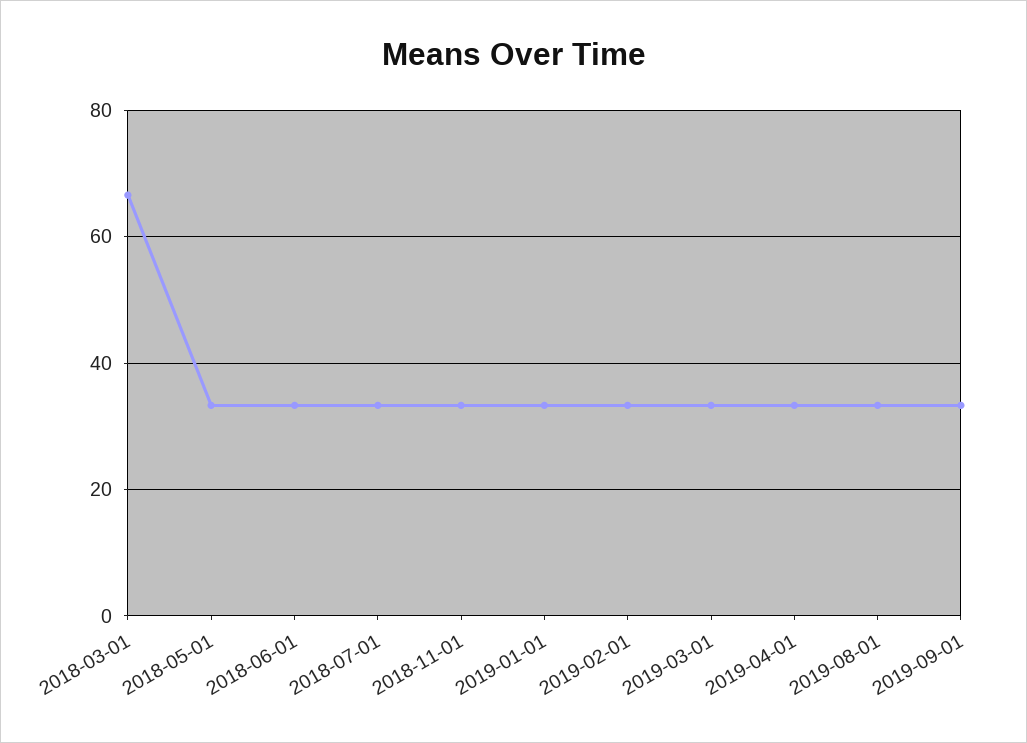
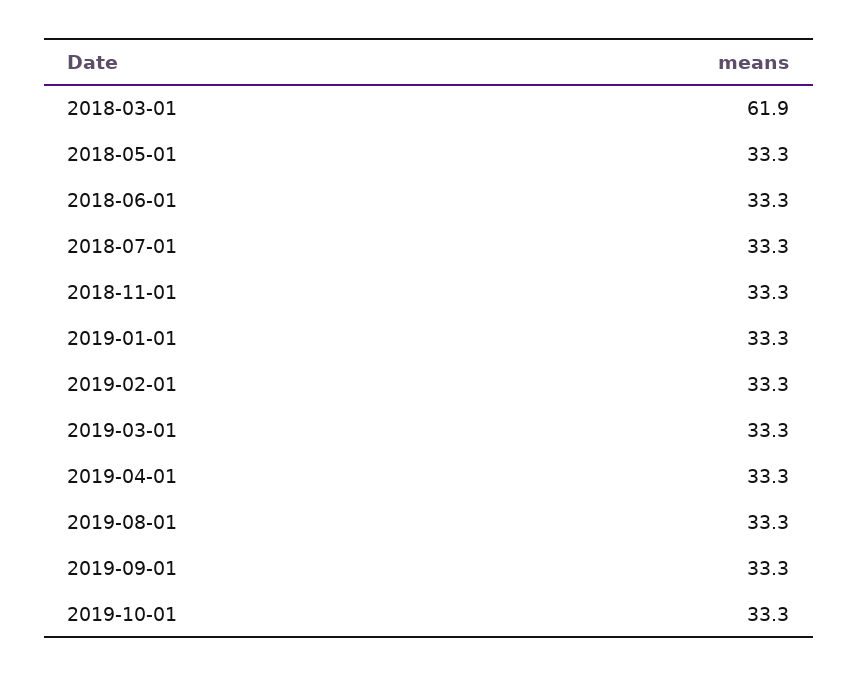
2018-03-01: 66 -> 61.9
2019-10-01: none -> 33.3

